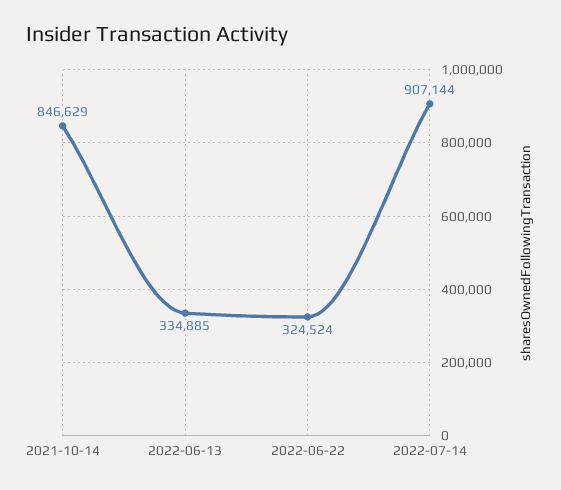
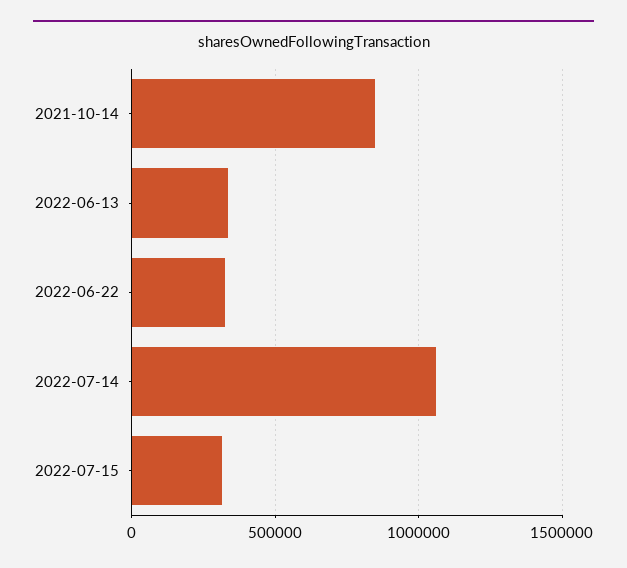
2022-07-14: 907144 -> 1050000
2022-07-15: none -> 300000

